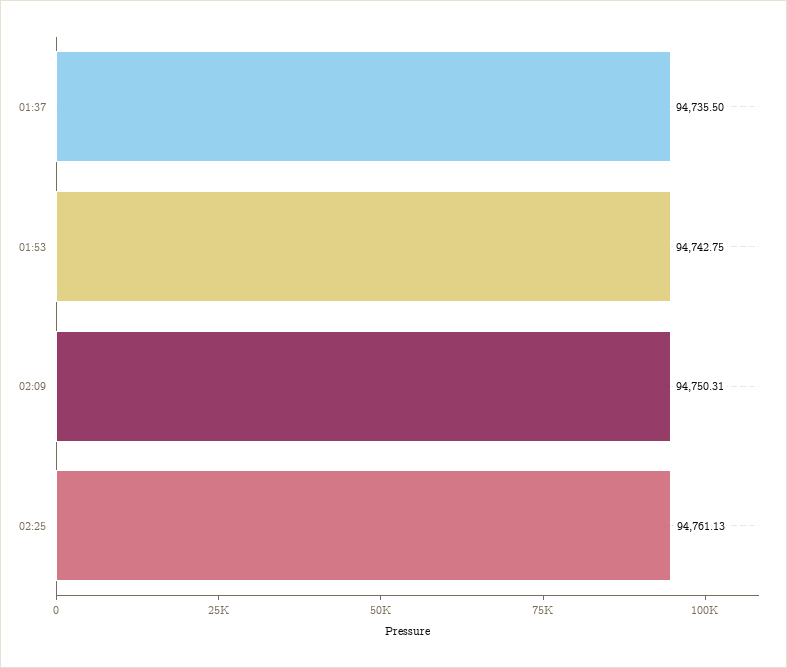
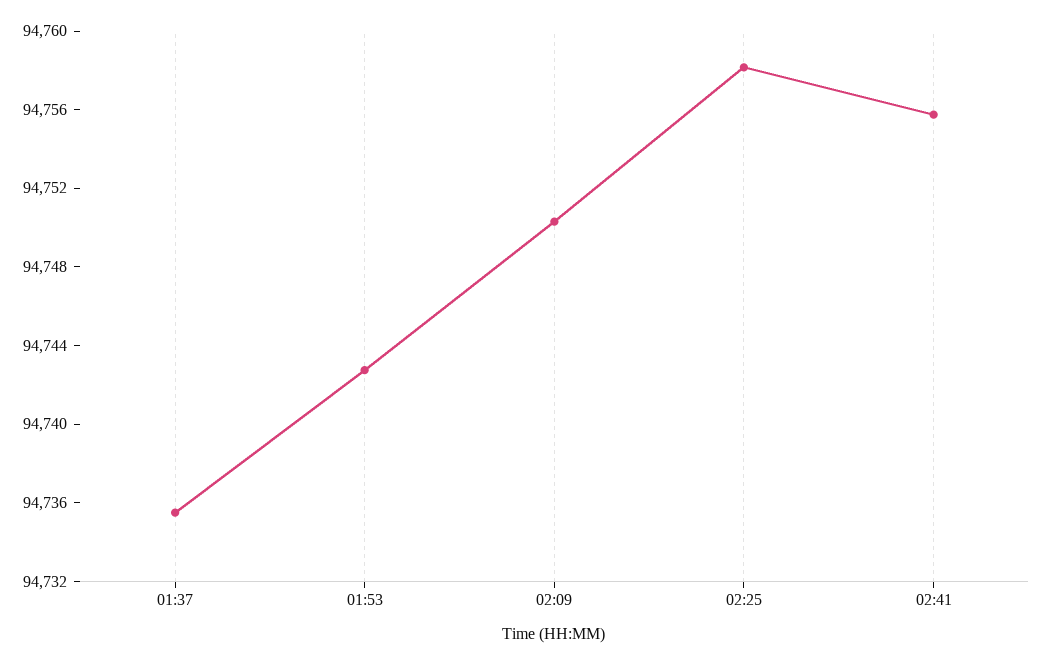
02:25: 94761.13 -> 94758
02:41: none -> 94756

